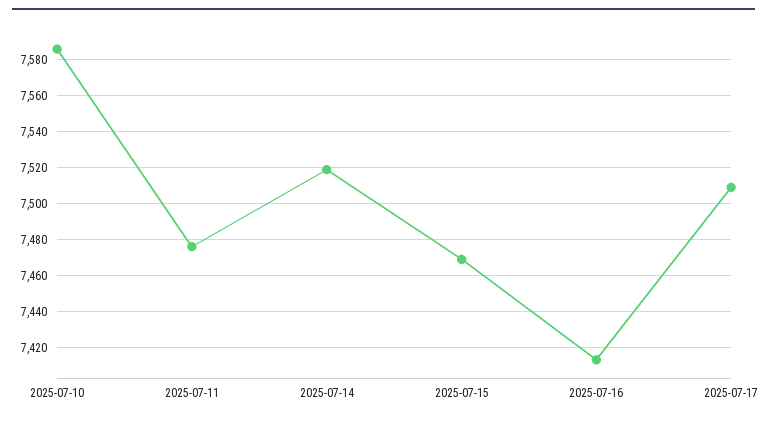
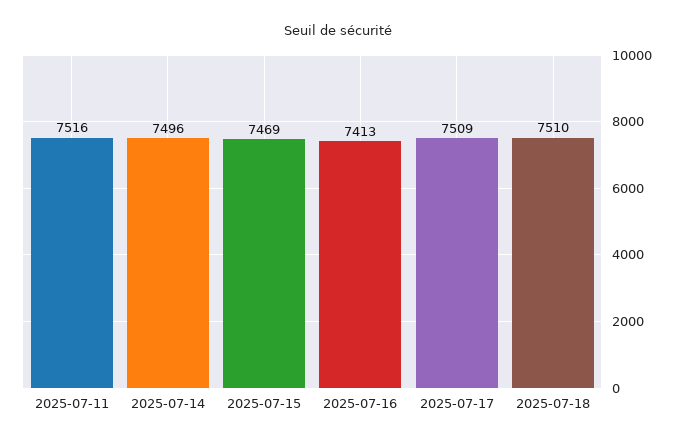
2025-07-10: 7585 -> none
2025-07-11: 7475 -> 7516
2025-07-14: 7520 -> 7496
2025-07-18: none -> 7510

